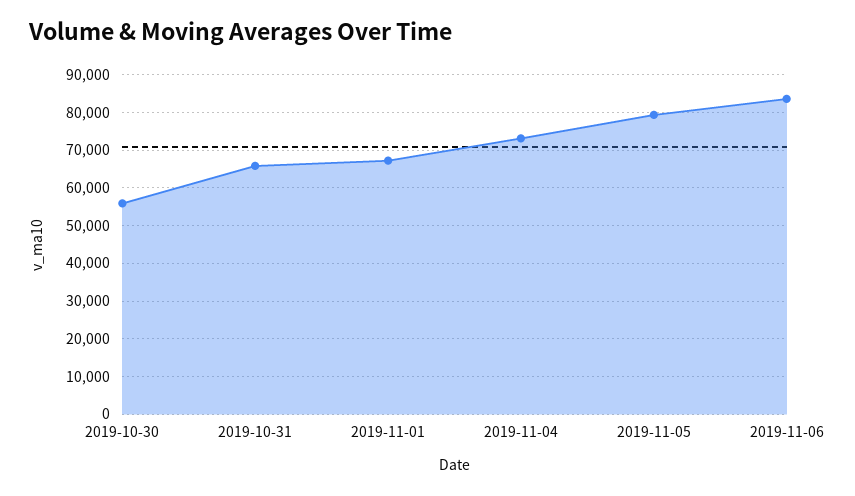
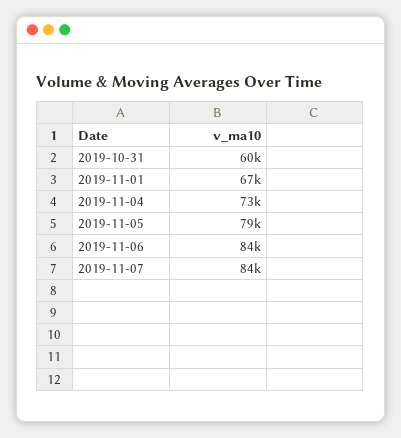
2019-10-30: 56000 -> none
2019-10-31: 66000 -> 60000
2019-11-07: none -> 84000

